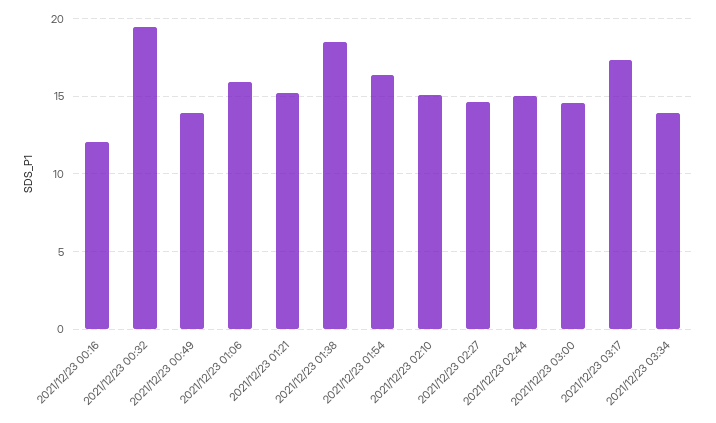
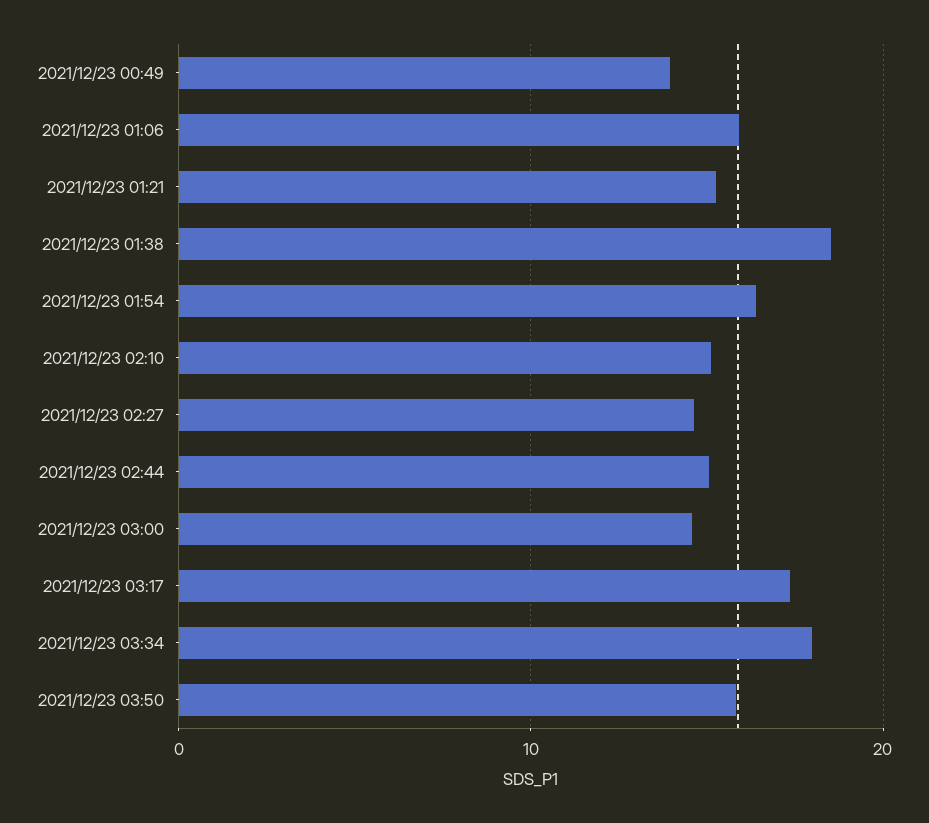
2021/12/23 00:16: 12 -> none
2021/12/23 00:32: 19.5 -> none
2021/12/23 03:34: 14 -> 18
2021/12/23 03:50: none -> 16

